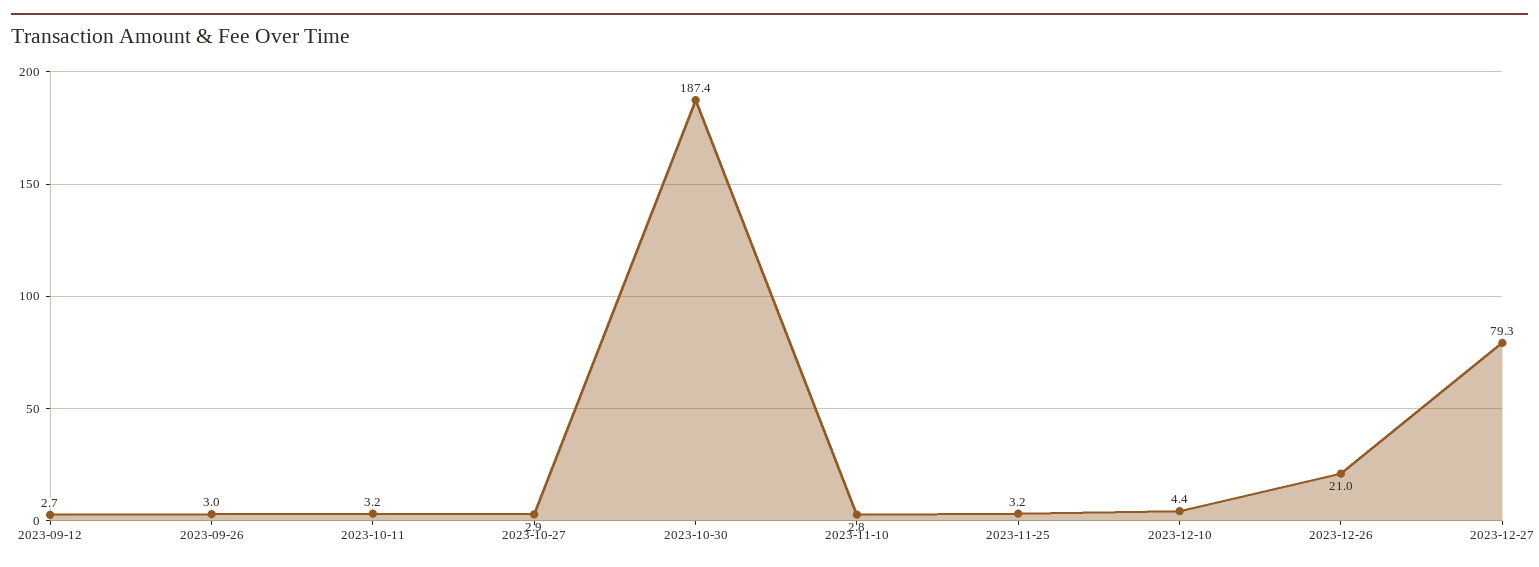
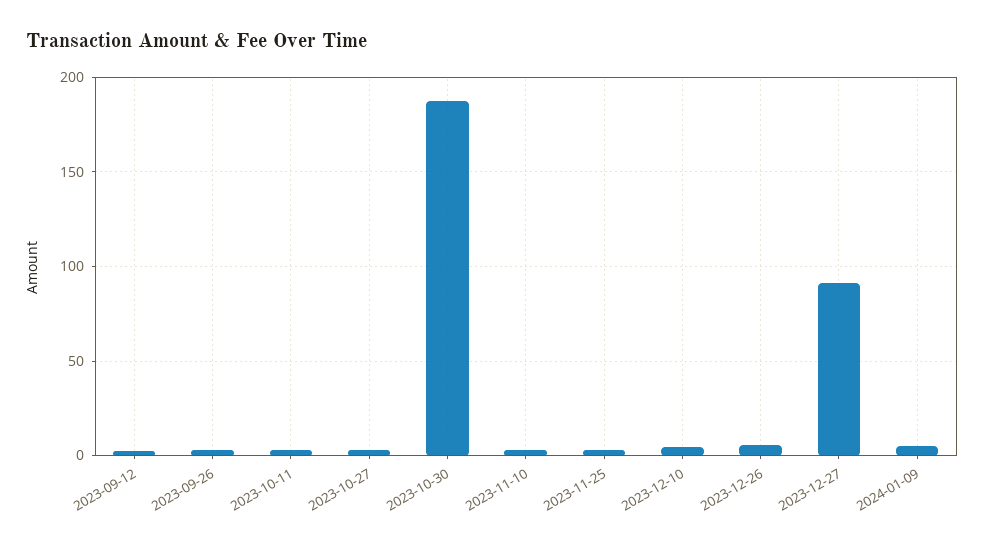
2023-12-26: 21 -> 5
2023-12-27: 79.3 -> 90
2024-01-09: none -> 5

